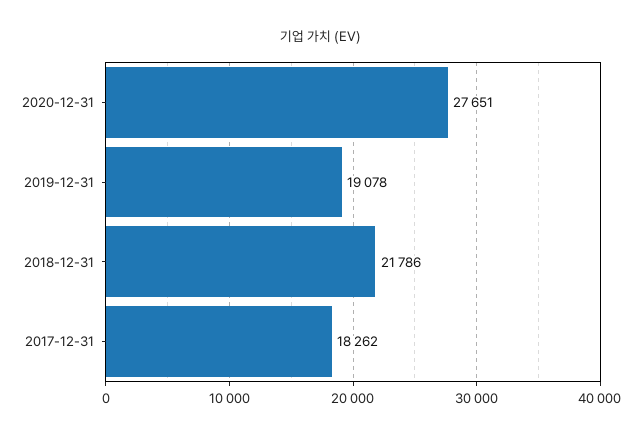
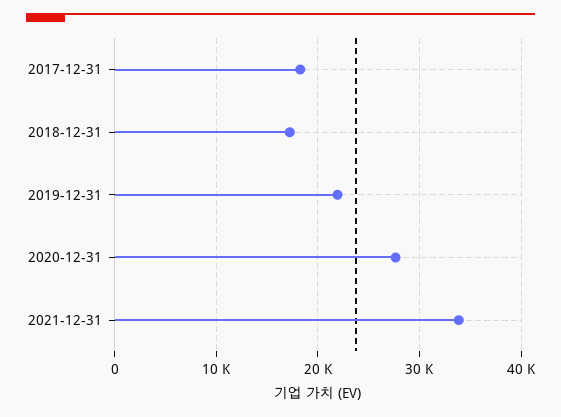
2019-12-31: 19078 -> 22000
2018-12-31: 21786 -> 17000
2021-12-31: none -> 34000

